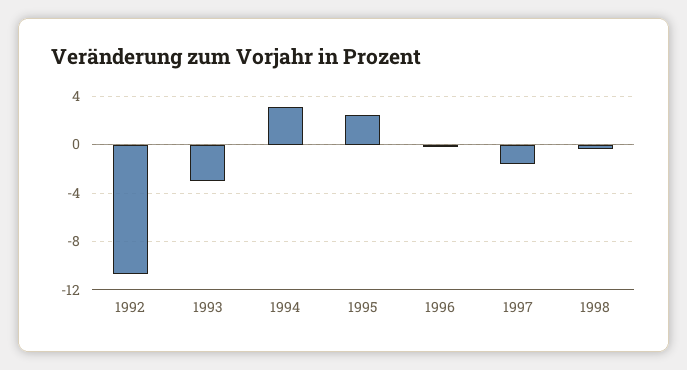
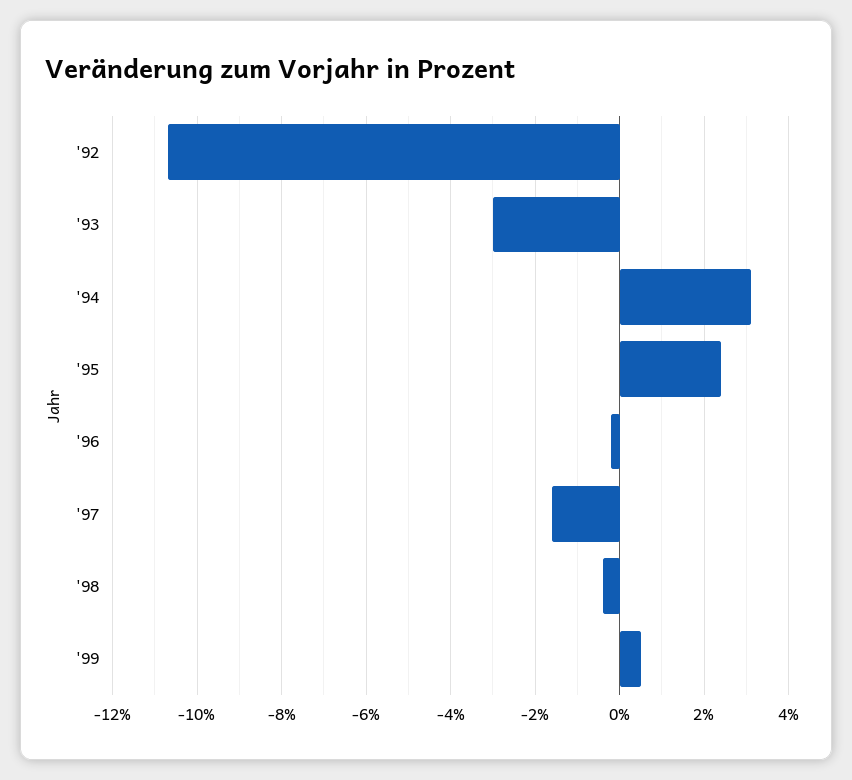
'99: none -> 0.5

